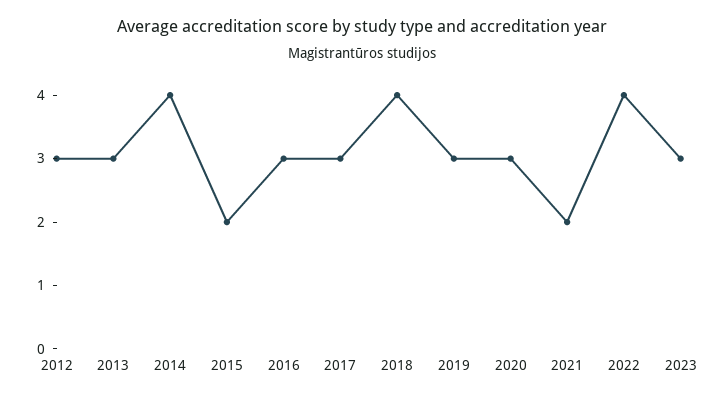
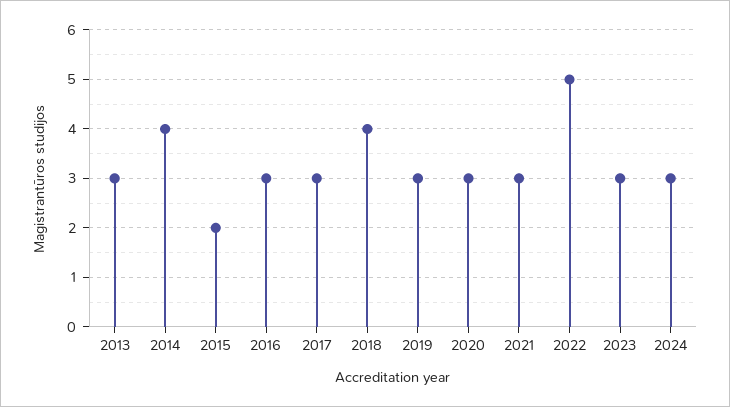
2012: 3 -> none
2021: 2 -> 3
2022: 4 -> 5
2024: none -> 3

